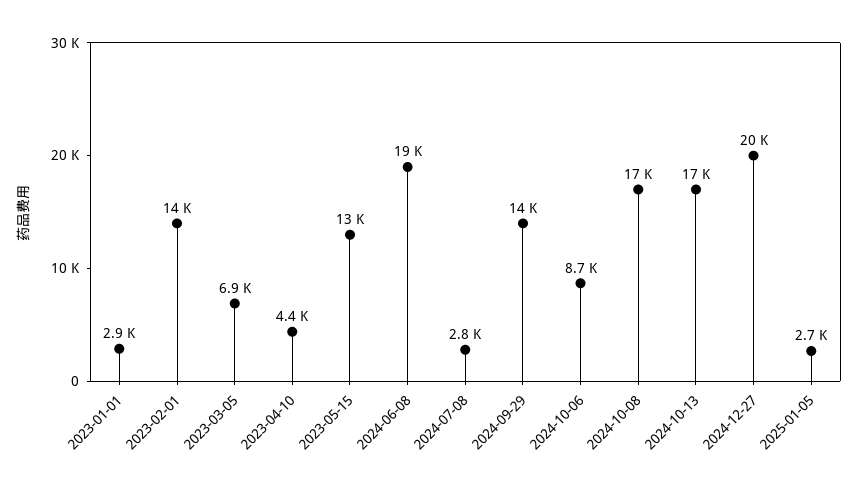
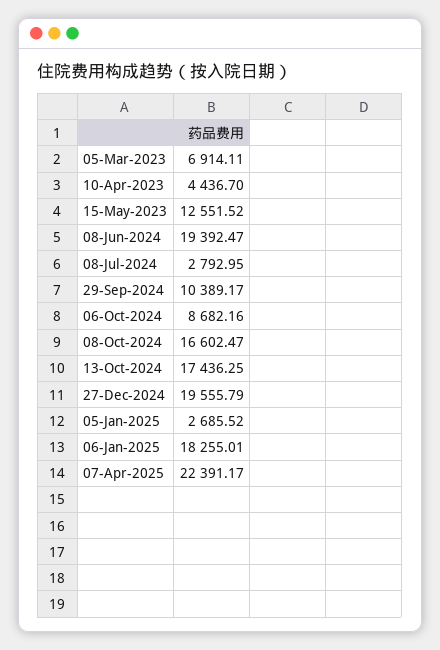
2023-01-01: 2900 -> none
2023-02-01: 14000 -> none
2024-09-29: 14000 -> 10389.17
06-Jan-2025: none -> 18255.01
07-Apr-2025: none -> 22391.17

